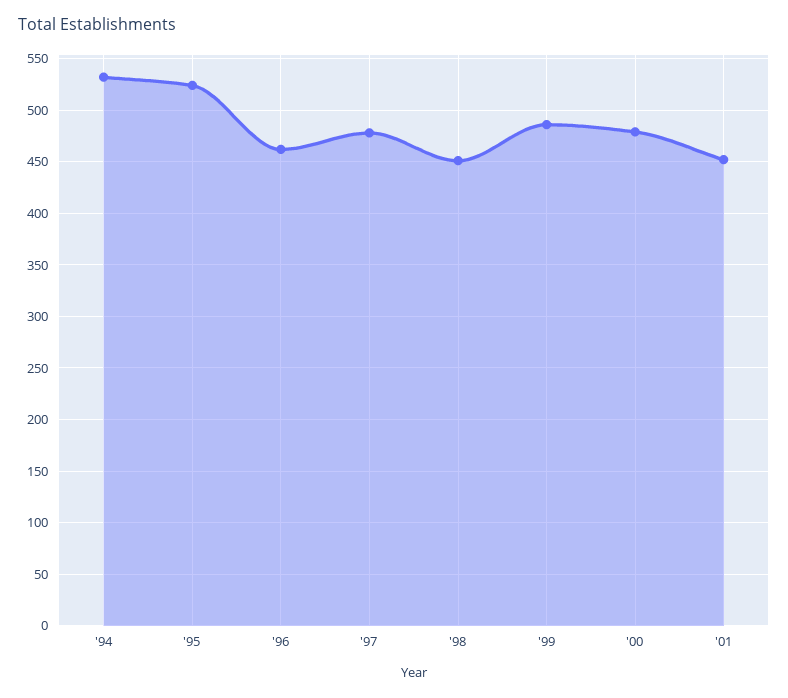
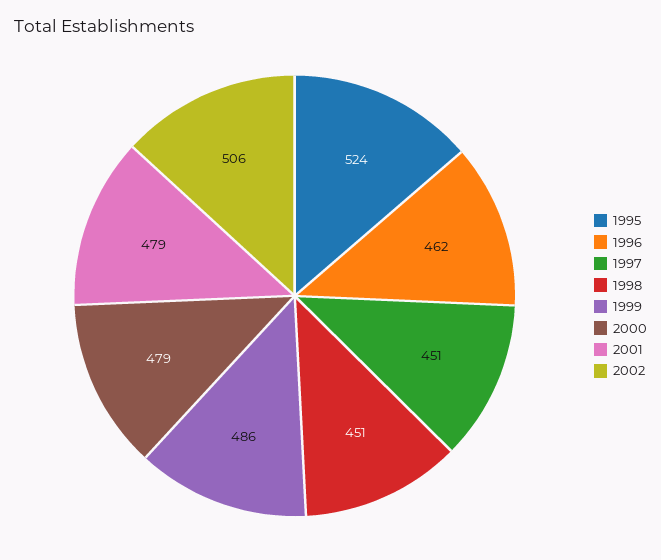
'94: 530 -> none
'97: 480 -> 451
'01: 450 -> 479
2002: none -> 506

